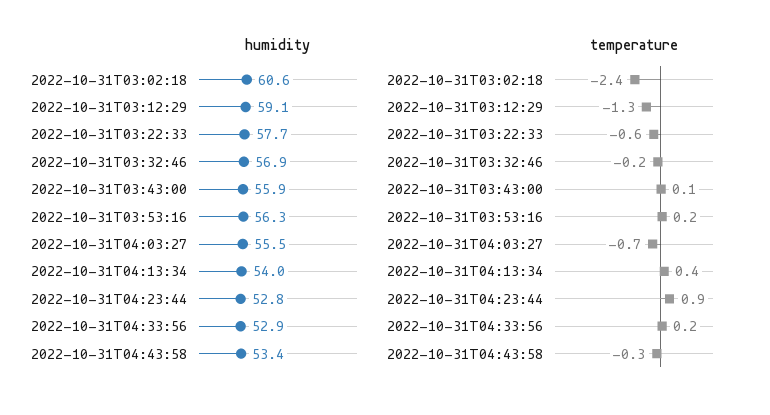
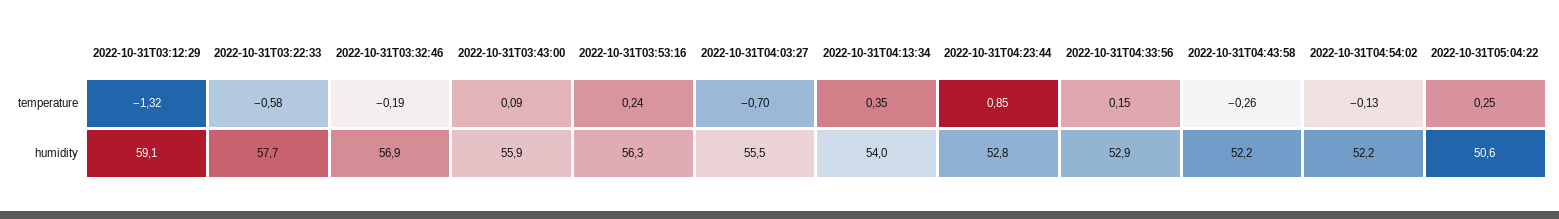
humidity, 2022-10-31T03:02:18: 60.6 -> none
humidity, 2022-10-31T04:43:58: 53.4 -> 52.2
temperature, 2022-10-31T03:02:18: -2.4 -> none
temperature, 2022-10-31T04:54:02: none -> -0.13
temperature, 2022-10-31T05:04:22: none -> 0.25
humidity, 2022-10-31T04:54:02: none -> 52.2
humidity, 2022-10-31T05:04:22: none -> 50.6

